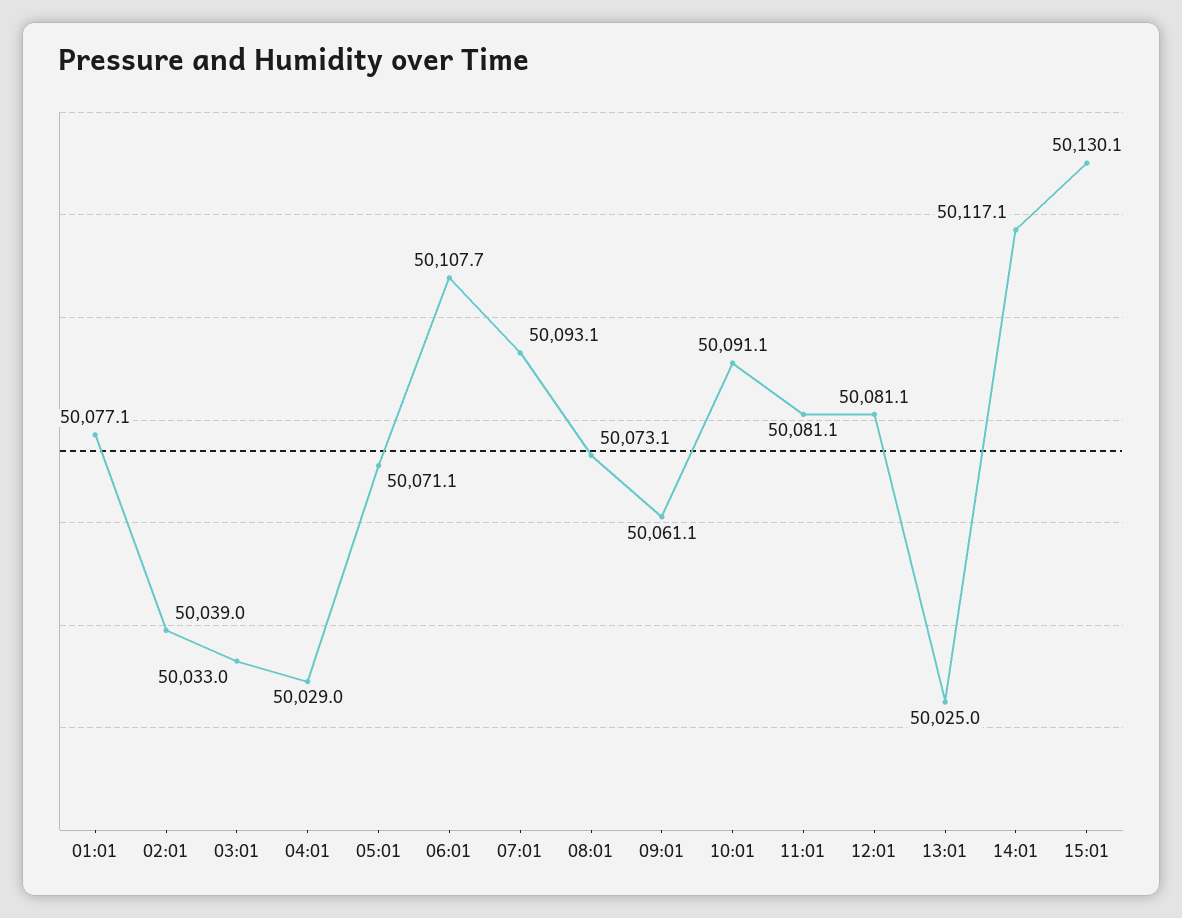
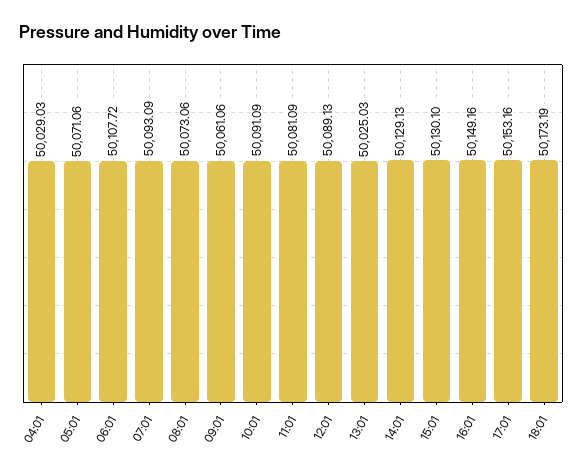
01:01: 50077.1 -> none
02:01: 50039 -> none
03:01: 50033 -> none
12:01: 50081.1 -> 50089.13
14:01: 50117.1 -> 50129.13
16:01: none -> 50149.16
17:01: none -> 50153.16
18:01: none -> 50173.19

